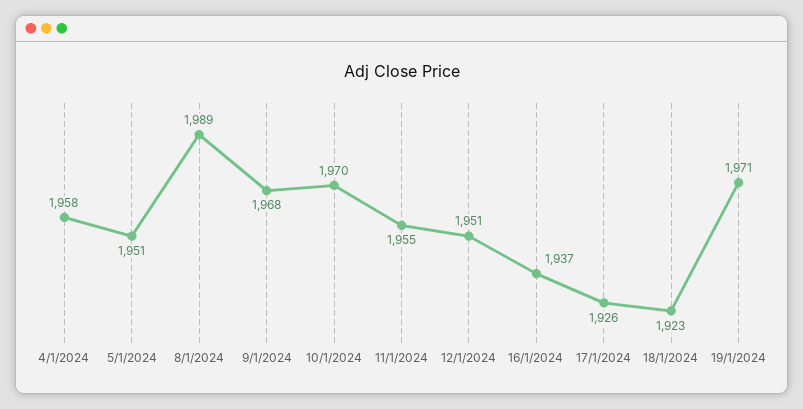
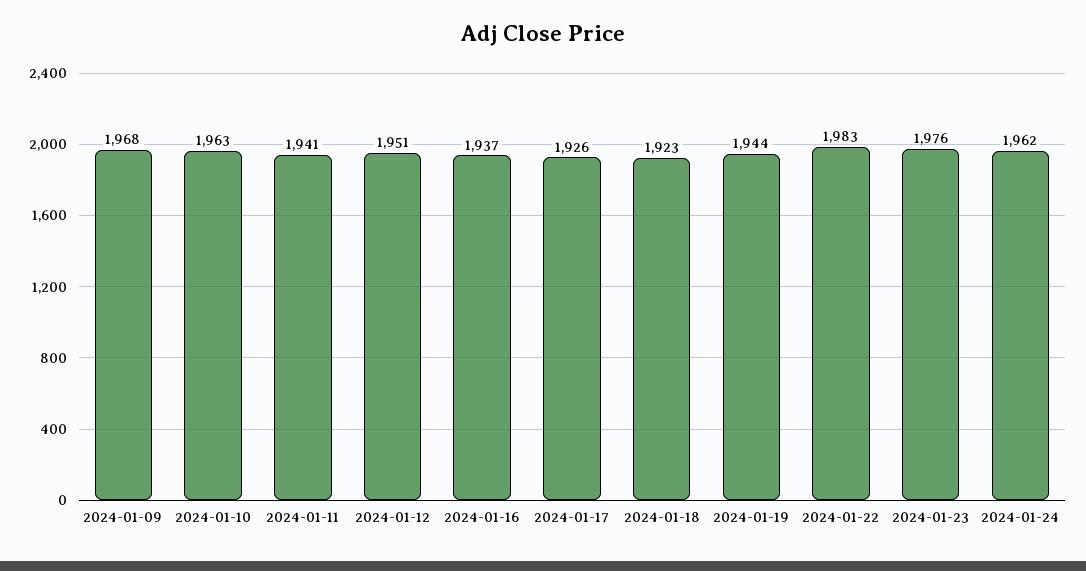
4/1/2024: 1958 -> none
5/1/2024: 1951 -> none
8/1/2024: 1989 -> none
10/1/2024: 1970 -> 1963
11/1/2024: 1955 -> 1941
19/1/2024: 1971 -> 1944
2024-01-22: none -> 1983
2024-01-23: none -> 1976
2024-01-24: none -> 1962

